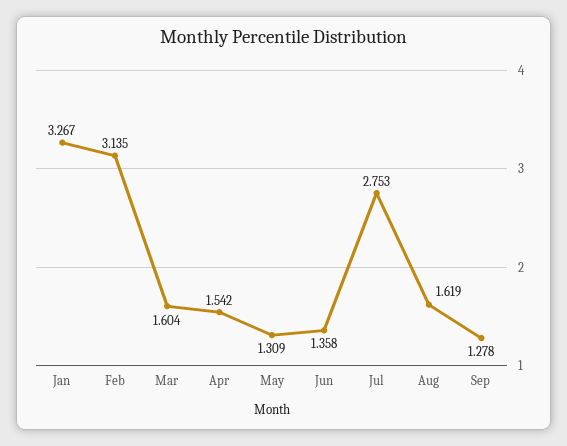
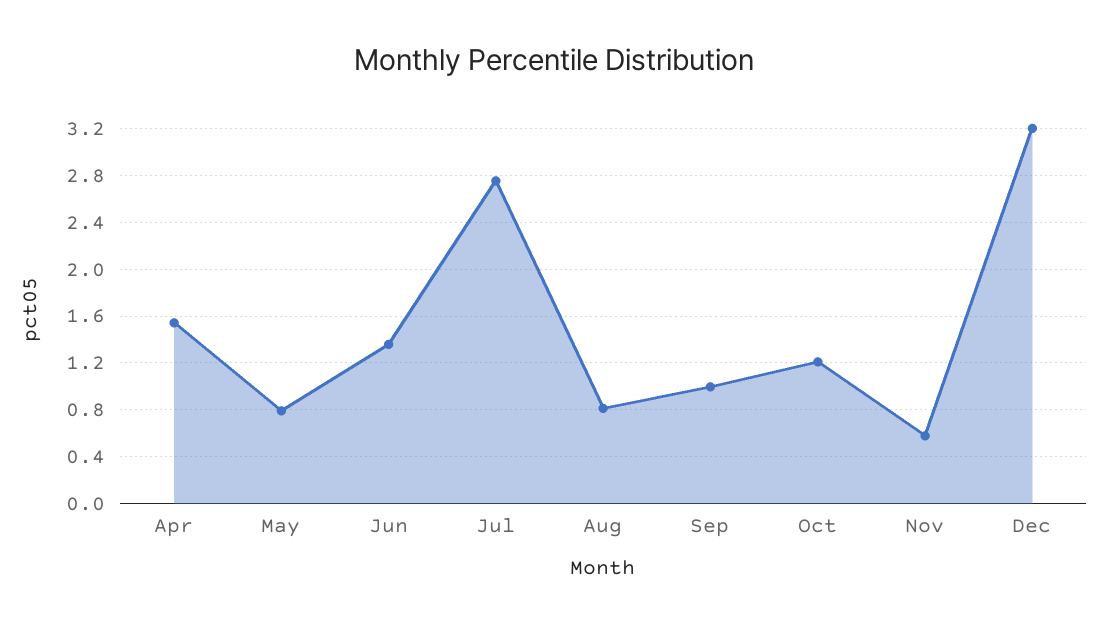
Jan: 3.267 -> none
Feb: 3.135 -> none
Mar: 1.604 -> none
May: 1.309 -> 0.8
Aug: 1.619 -> 0.8
Sep: 1.278 -> 1
Oct: none -> 1.2
Nov: none -> 0.6
Dec: none -> 3.2

